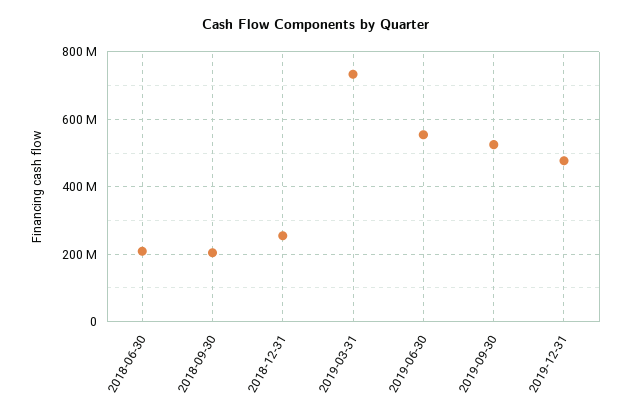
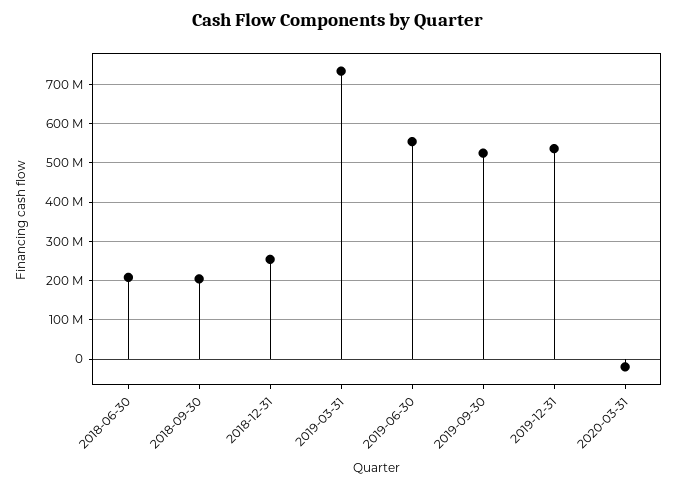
2019-12-31: 480000000 -> 540000000
2020-03-31: none -> -20000000

